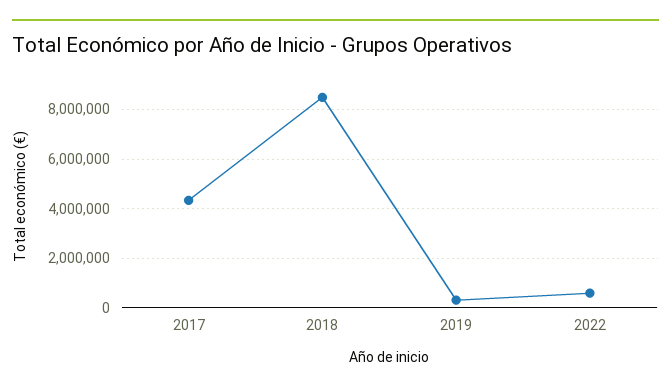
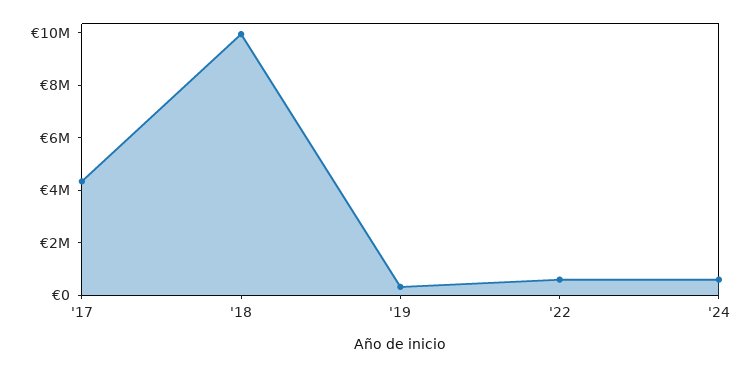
2018: 8500000 -> 10000000
'24: none -> 500000

